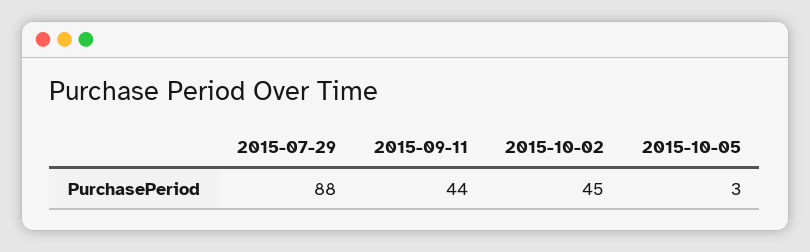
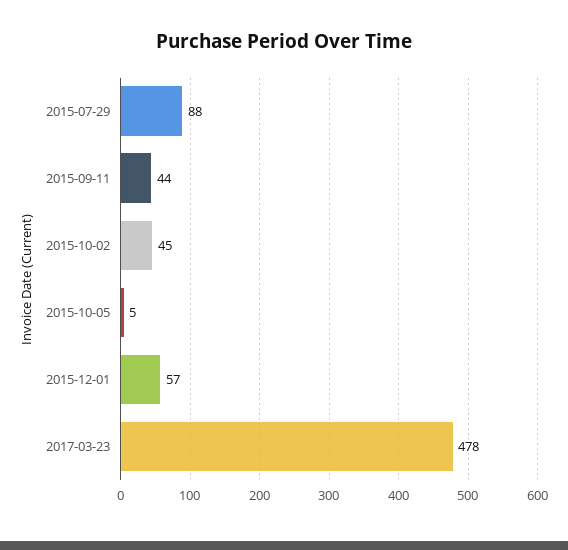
2015-10-05: 3 -> 5
2015-12-01: none -> 57
2017-03-23: none -> 478

